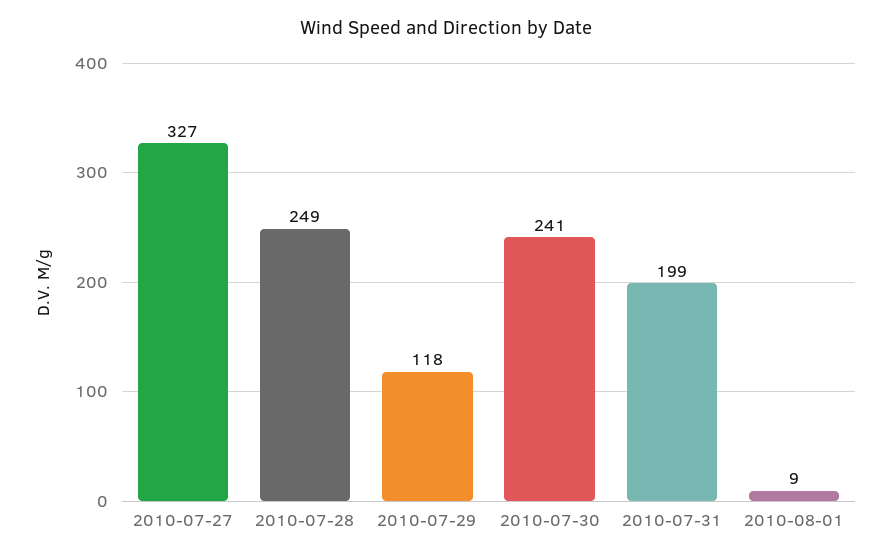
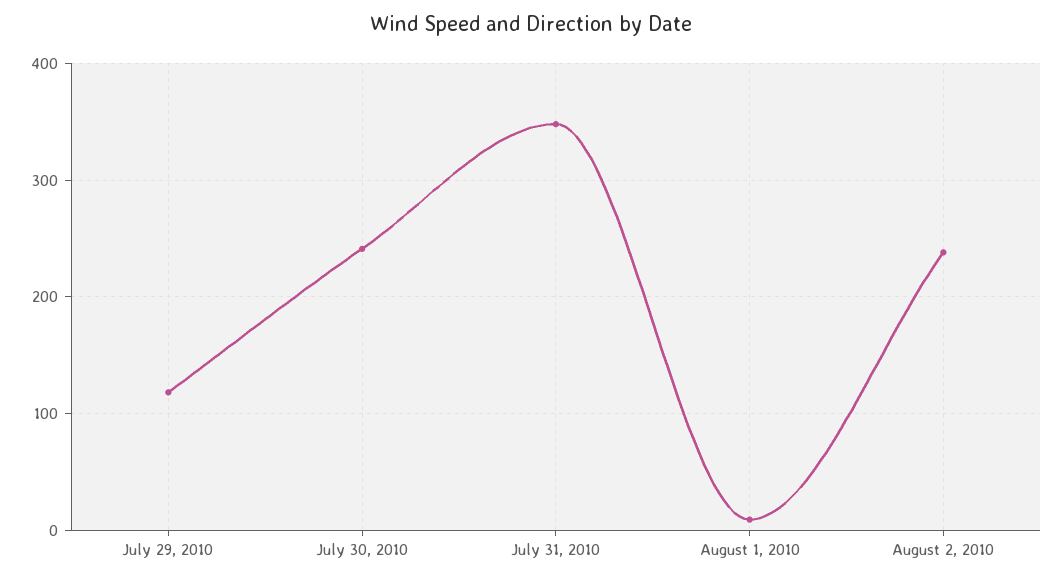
2010-07-27: 327 -> none
2010-07-28: 249 -> none
2010-07-31: 199 -> 350
August 2, 2010: none -> 240

